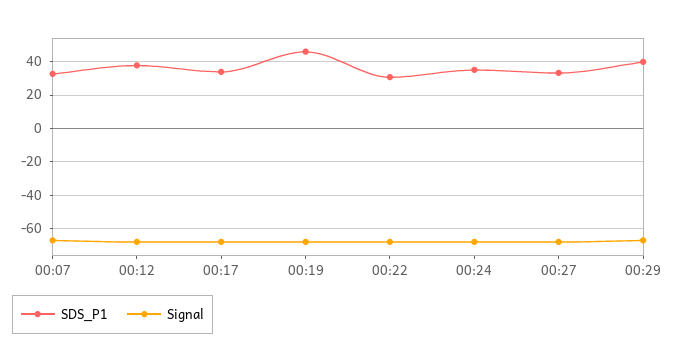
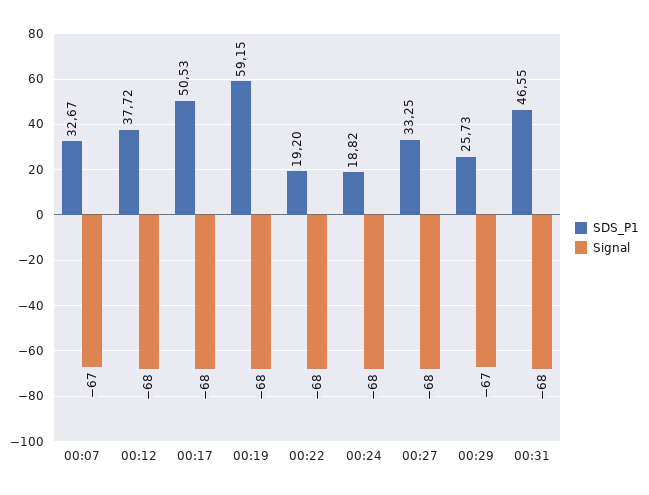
SDS_P1, 00:17: 35 -> 50.53
SDS_P1, 00:19: 45 -> 59.15
SDS_P1, 00:22: 30 -> 19.2
SDS_P1, 00:24: 35 -> 18.82
SDS_P1, 00:29: 40 -> 25.73
SDS_P1, 00:31: none -> 46.55
Signal, 00:31: none -> -68

